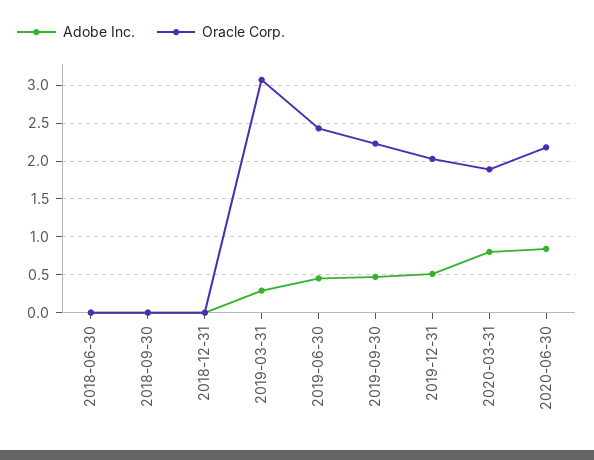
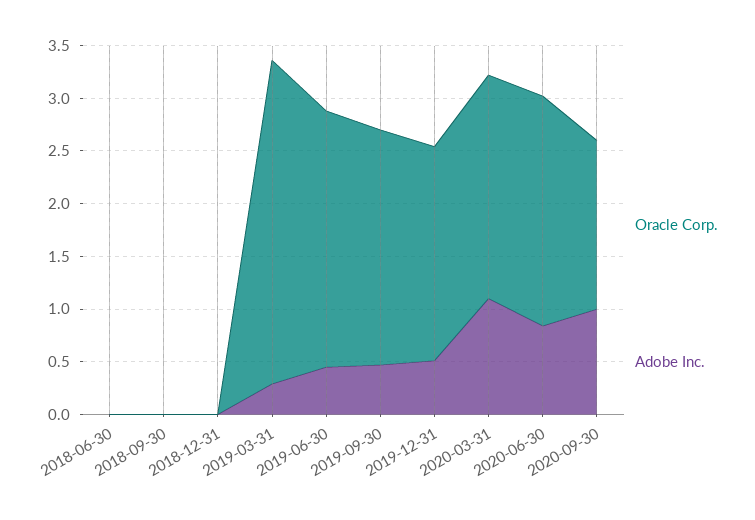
Adobe Inc., 2020-03-31: 0.8 -> 1.1
Oracle Corp., 2020-03-31: 1.9 -> 2.1
Oracle Corp., 2020-09-30: none -> 1.6
Adobe Inc., 2020-09-30: none -> 1

